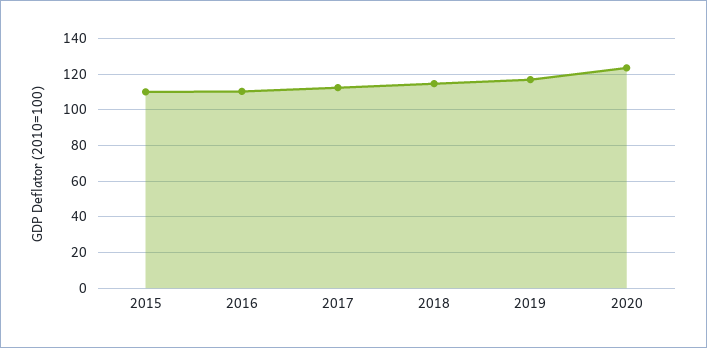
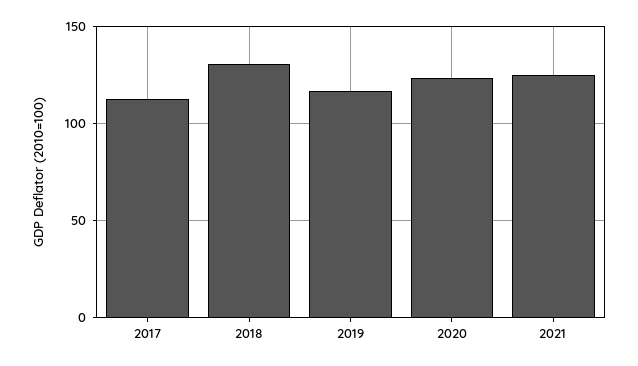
2015: 110 -> none
2016: 110 -> none
2018: 115 -> 130
2021: none -> 125

